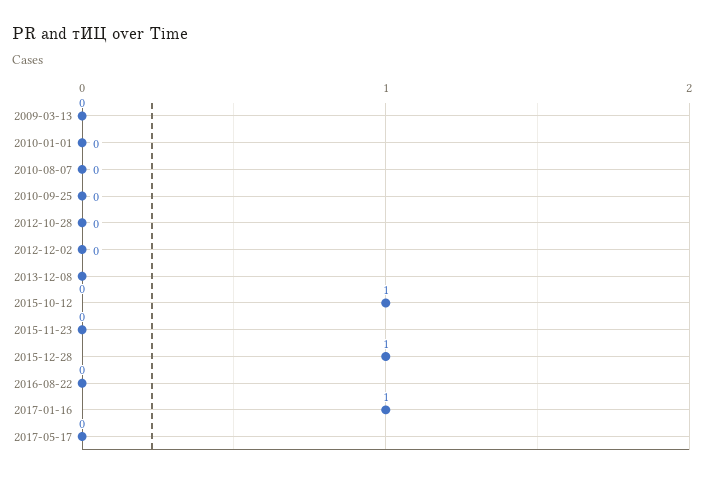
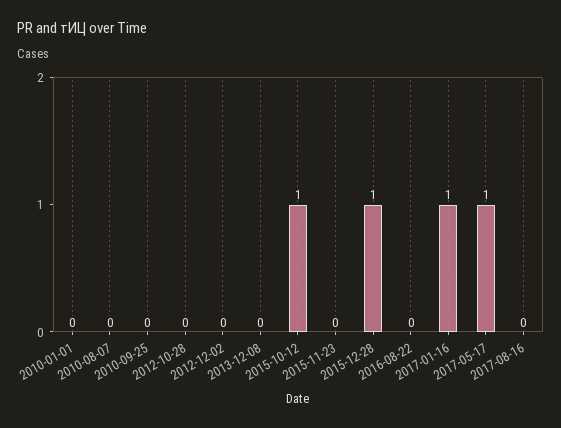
2009-03-13: 0 -> none
2017-05-17: 0 -> 1
2017-08-16: none -> 0

